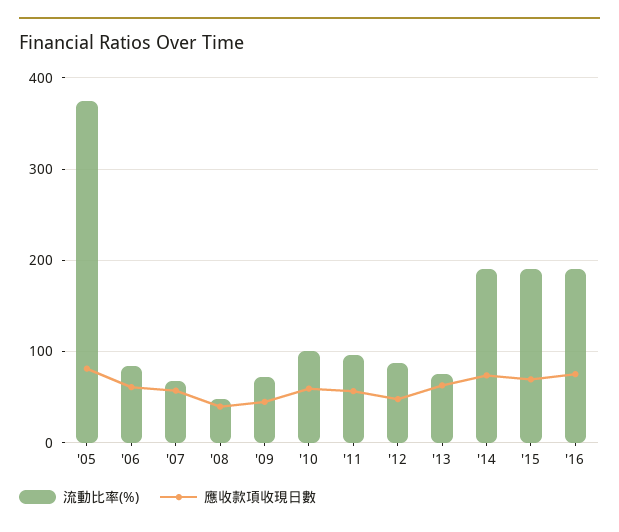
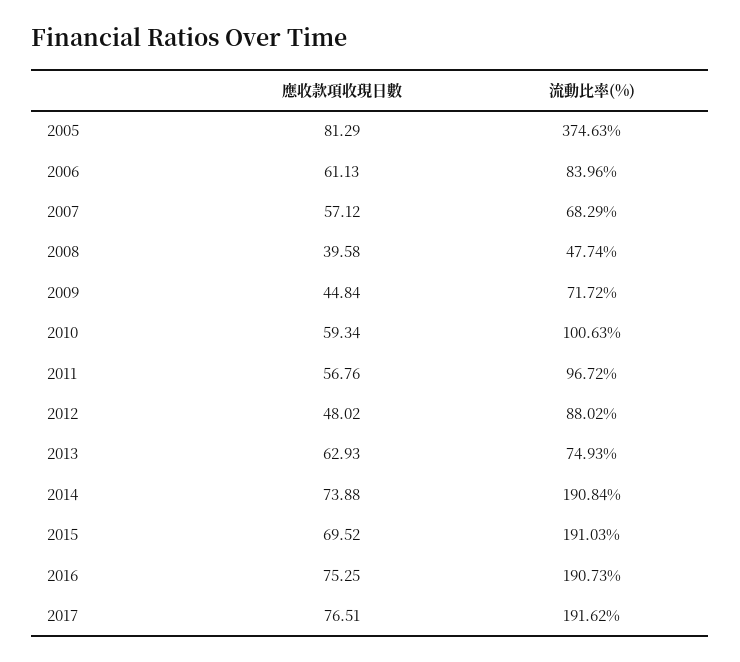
應收款項收現日數, 2017: none -> 76.51
流動比率(%), 2017: none -> 191.62

